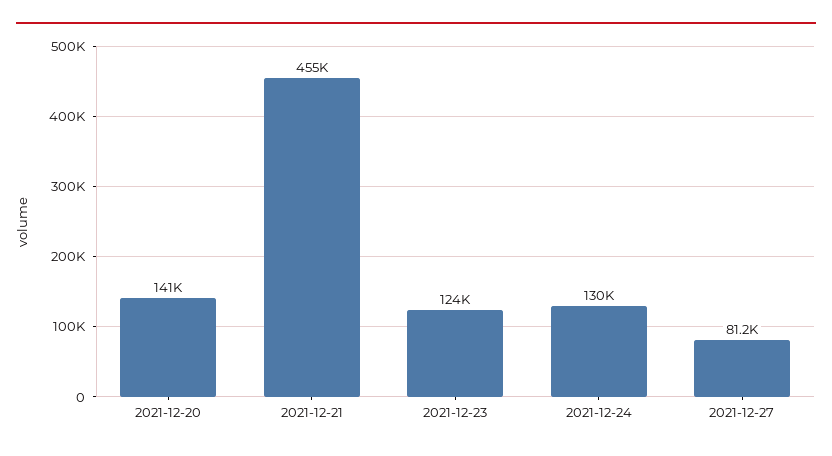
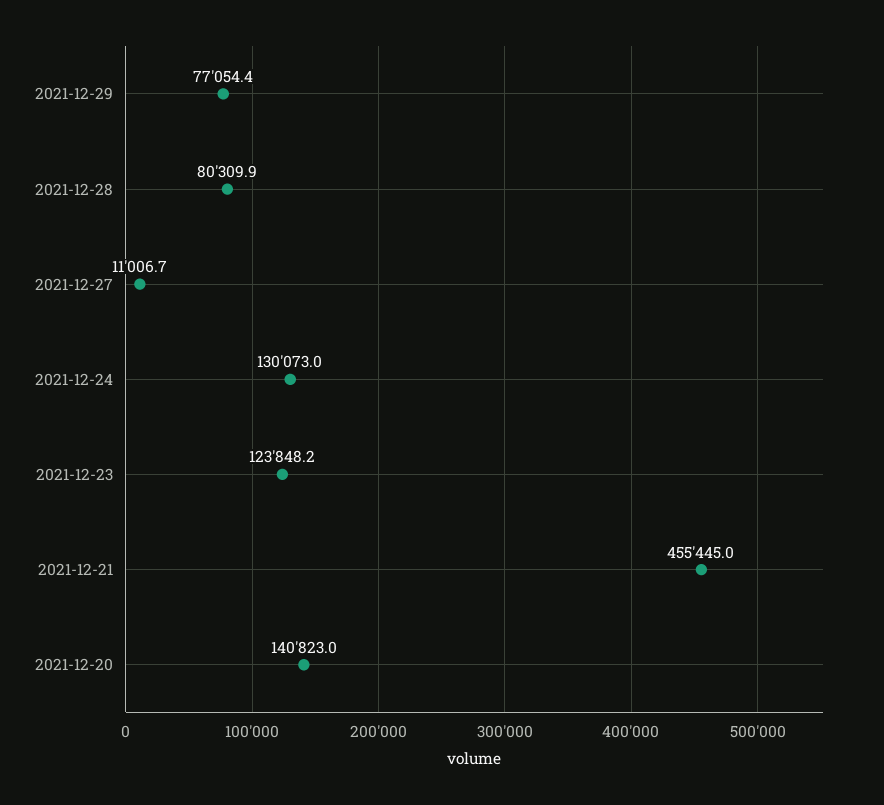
2021-12-27: 81200 -> 11006.7
2021-12-29: none -> 77054.4
2021-12-28: none -> 80309.9

